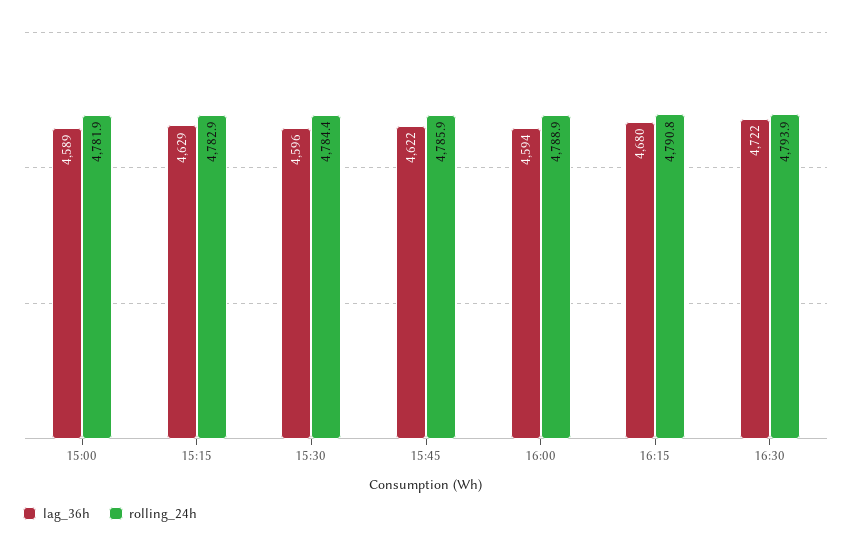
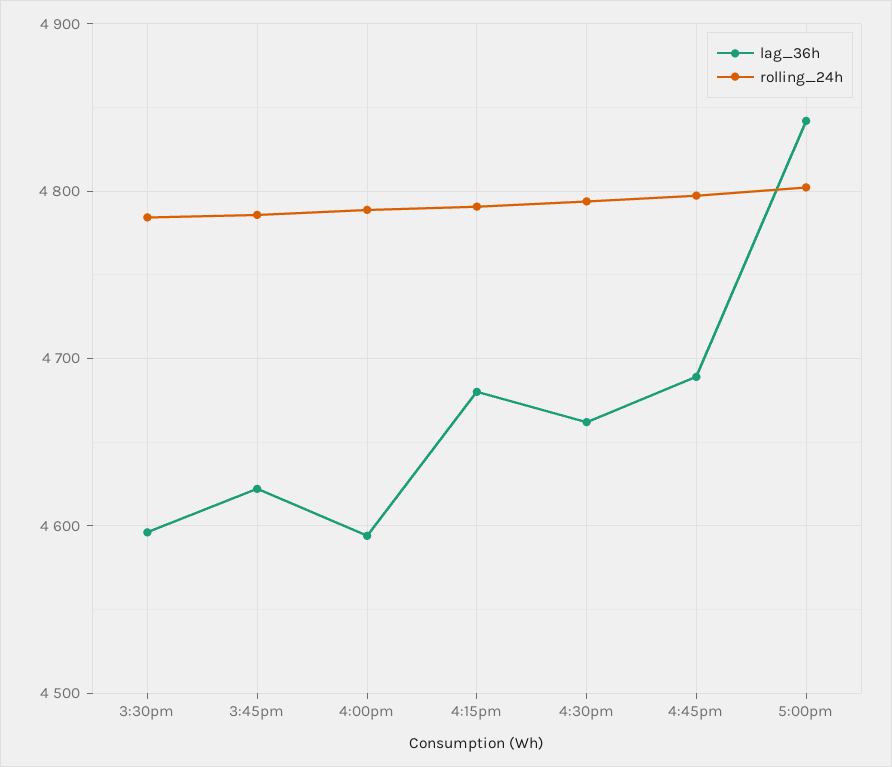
lag_36h, 15:00: 4589 -> none
rolling_24h, 15:00: 4781.9 -> none
lag_36h, 15:15: 4629 -> none
rolling_24h, 15:15: 4782.9 -> none
lag_36h, 16:30: 4722 -> 4660
lag_36h, 4:45pm: none -> 4690
rolling_24h, 4:45pm: none -> 4800
lag_36h, 5:00pm: none -> 4840
rolling_24h, 5:00pm: none -> 4800

